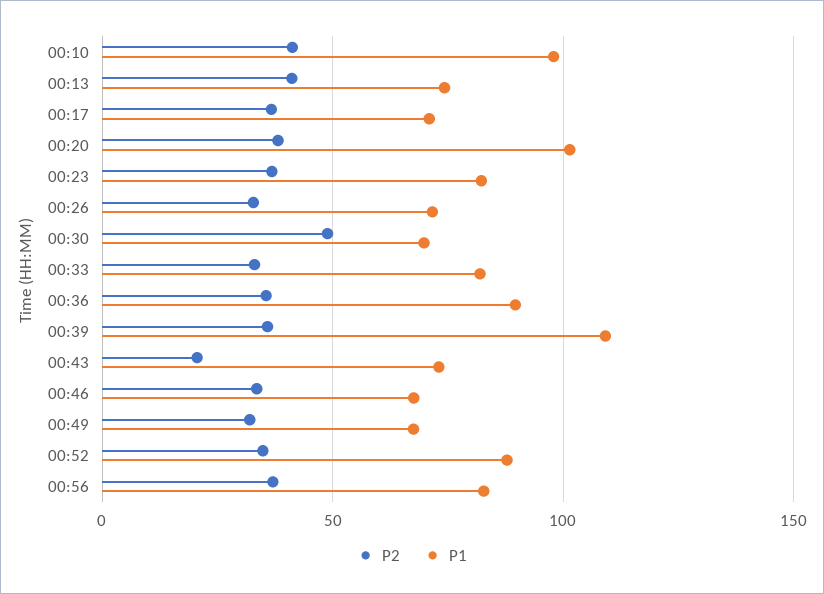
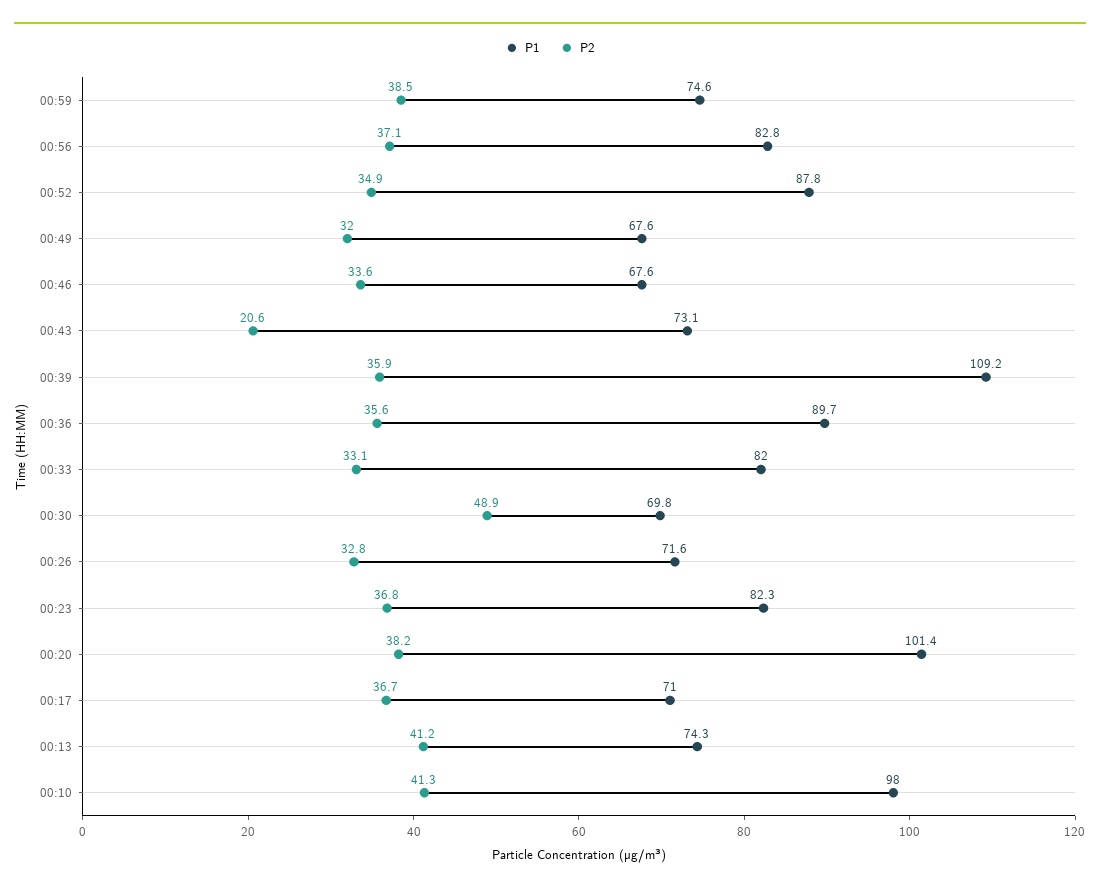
P1, 00:59: none -> 74.6
P2, 00:59: none -> 38.5

